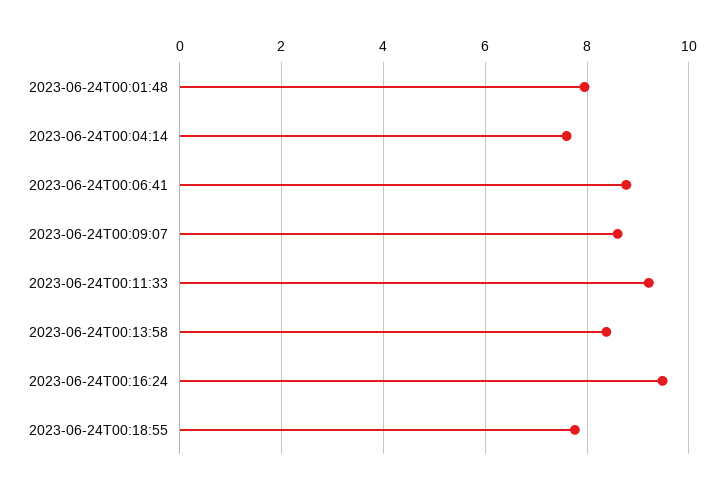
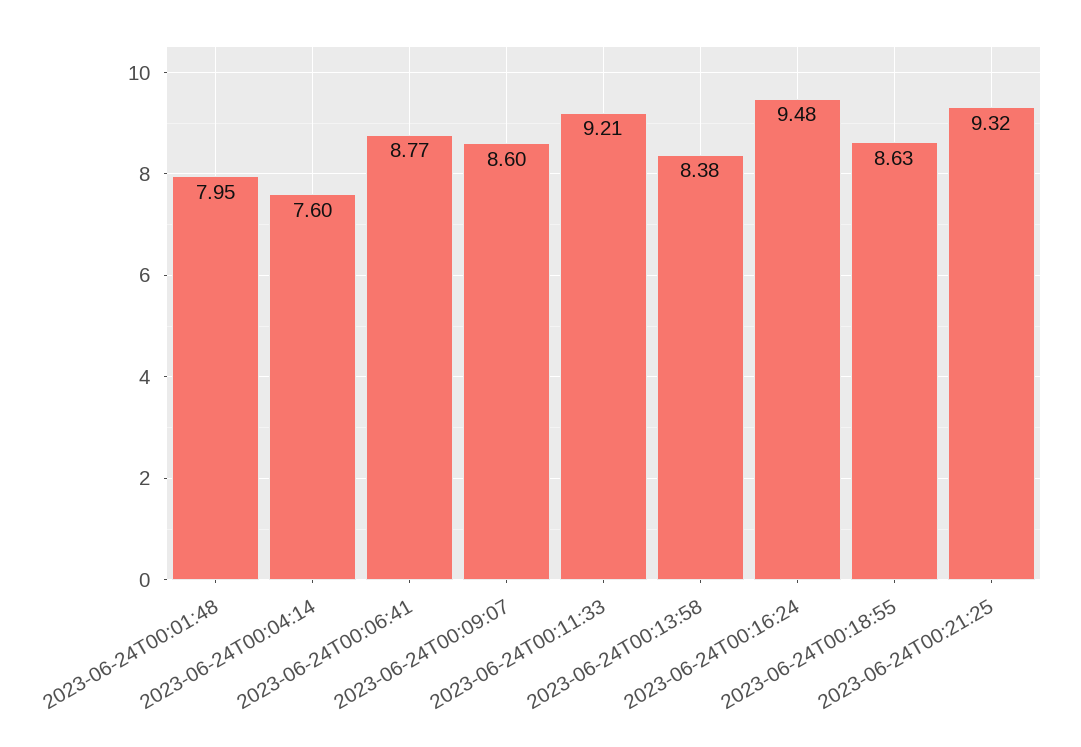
2023-06-24T00:18:55: 7.8 -> 8.63
2023-06-24T00:21:25: none -> 9.32

